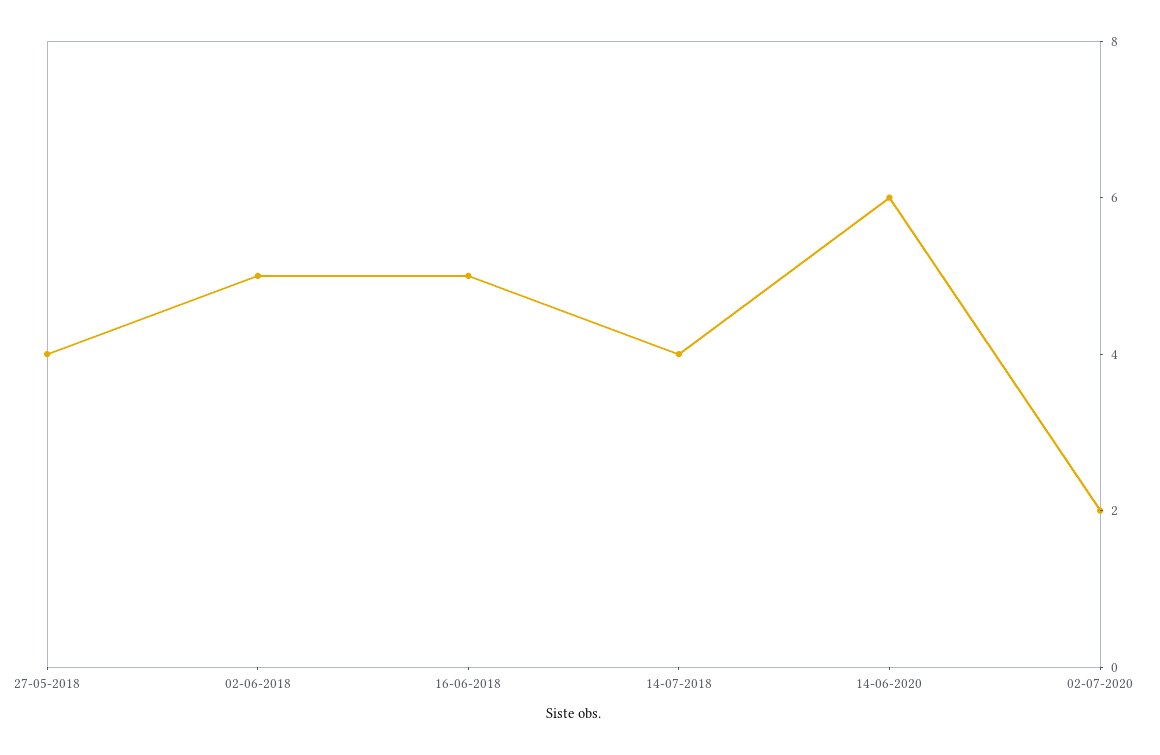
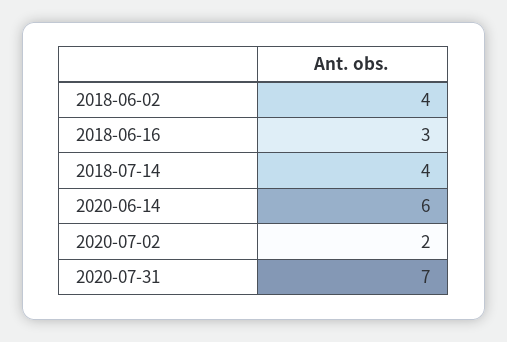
27-05-2018: 4 -> none
02-06-2018: 5 -> 4
16-06-2018: 5 -> 3
2020-07-31: none -> 7

